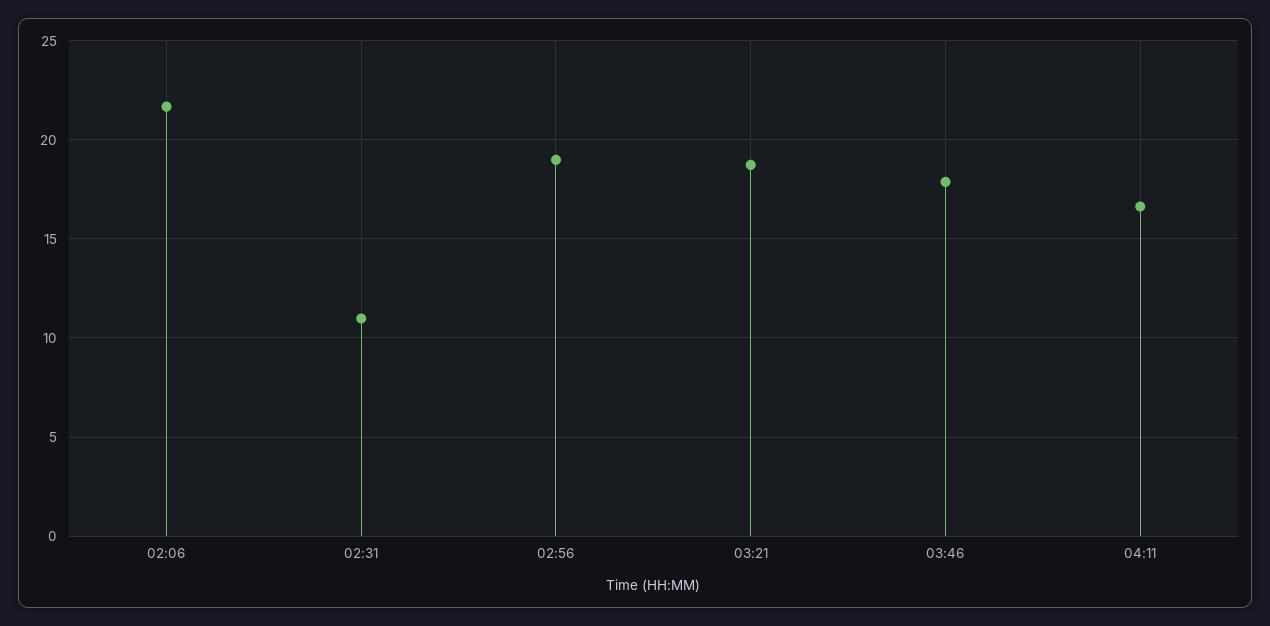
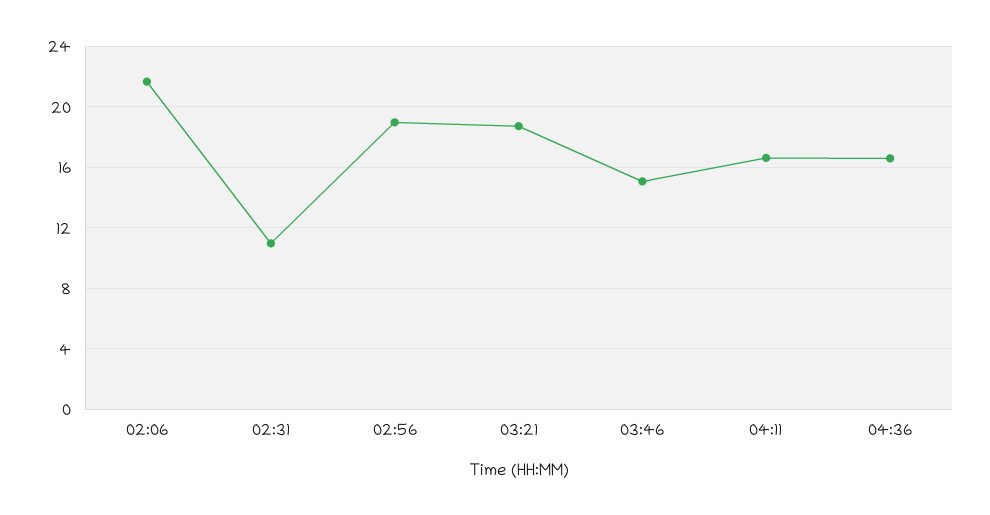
03:46: 18 -> 15
04:36: none -> 16.5

